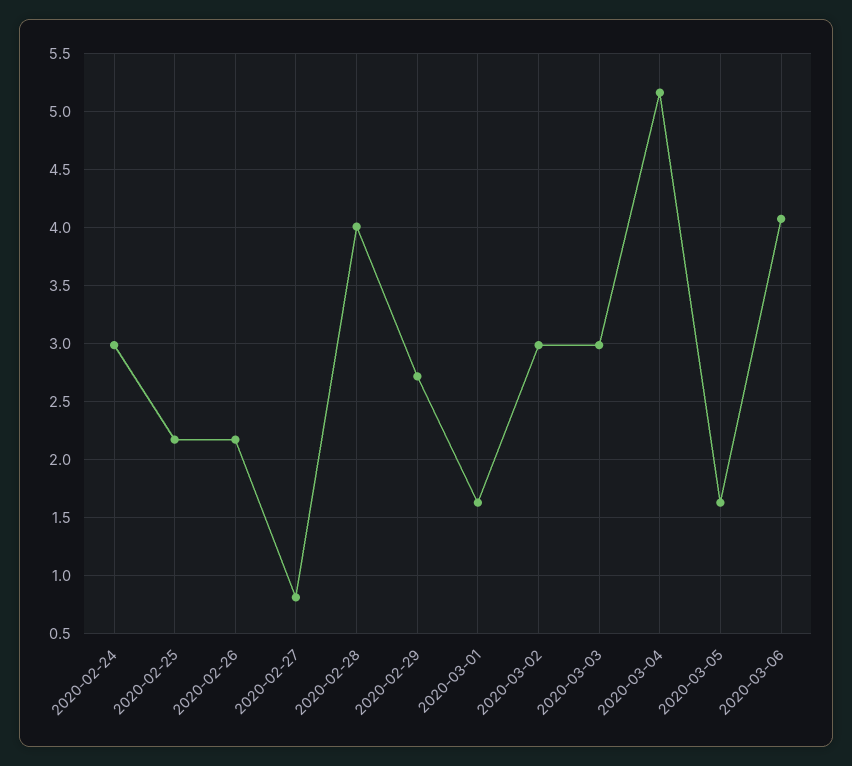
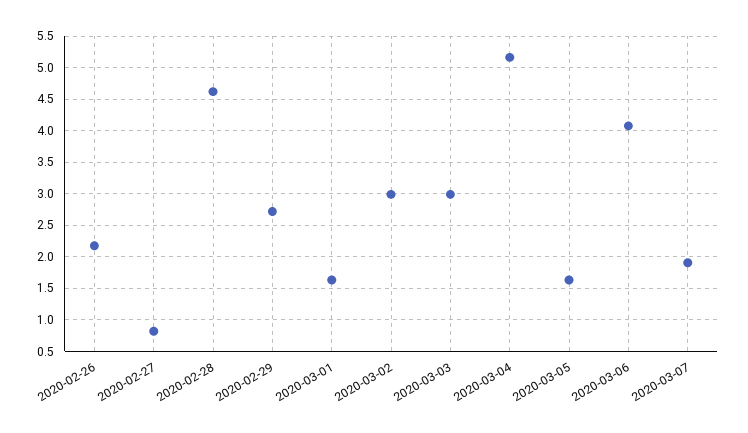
2020-02-24: 3 -> none
2020-02-25: 2.2 -> none
2020-02-28: 4 -> 4.6
2020-03-07: none -> 1.9

